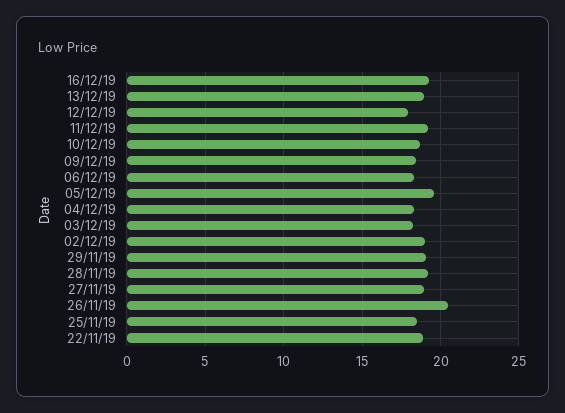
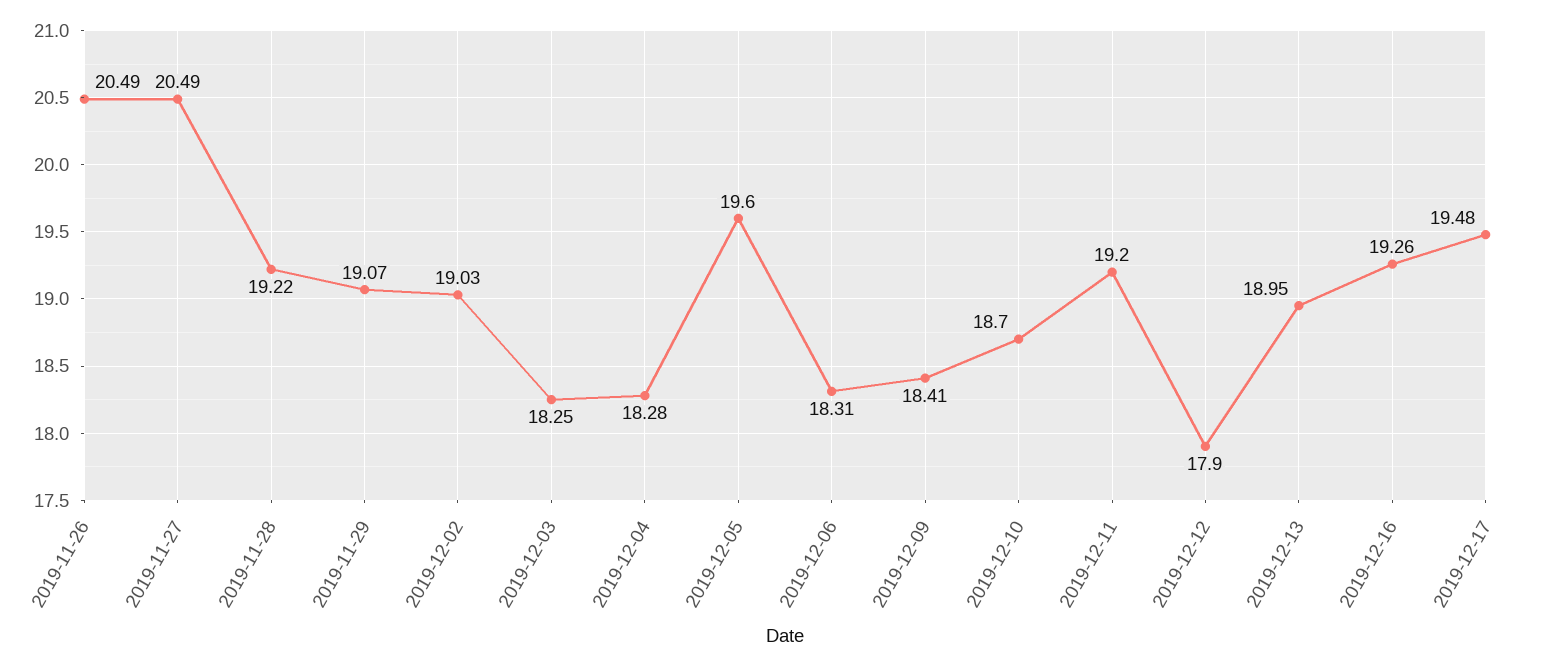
27/11/19: 19 -> 20.49
25/11/19: 18.5 -> none
22/11/19: 19 -> none
2019-12-17: none -> 19.48

